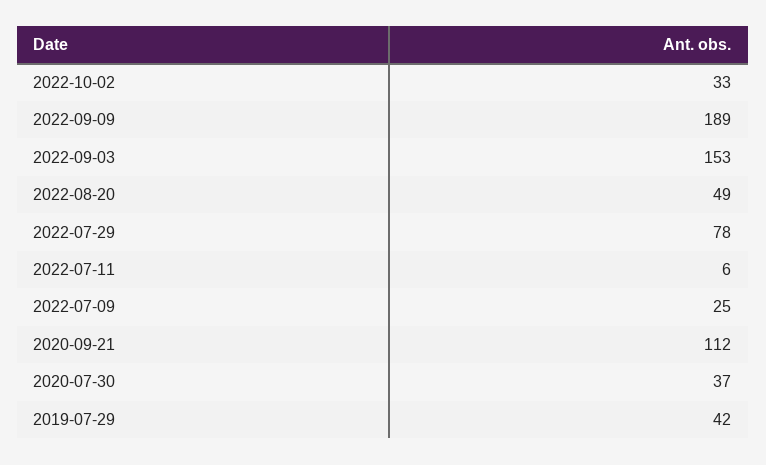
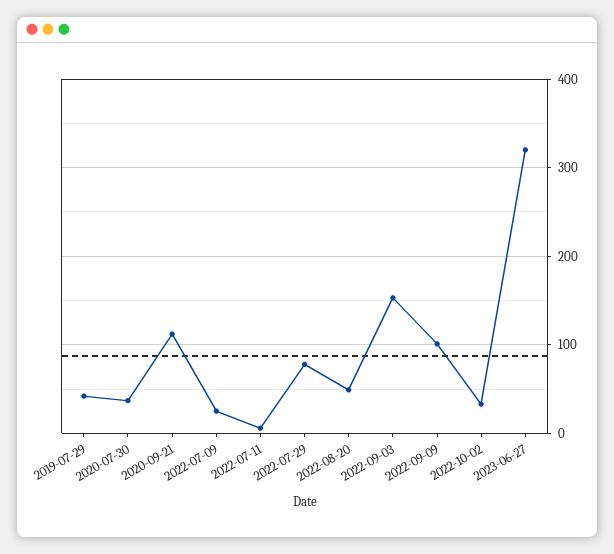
2022-09-09: 189 -> 100
2023-06-27: none -> 320

